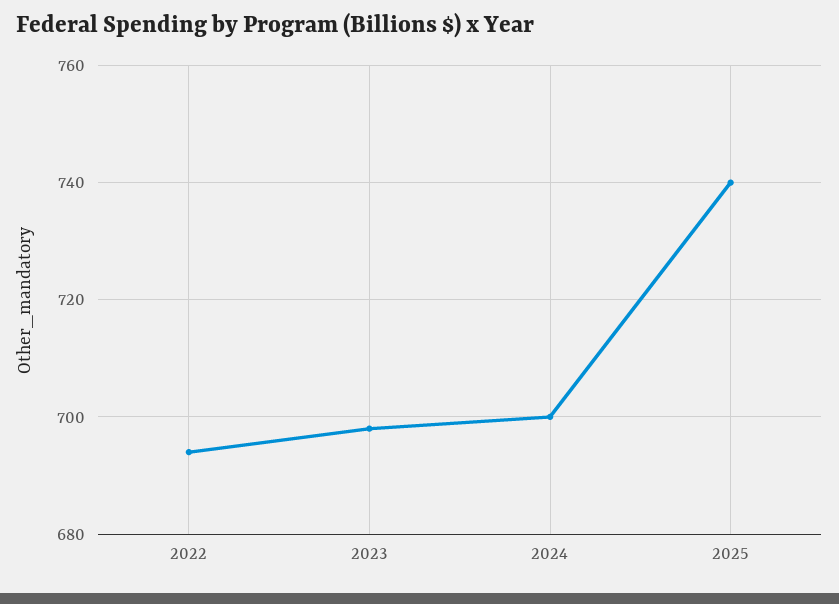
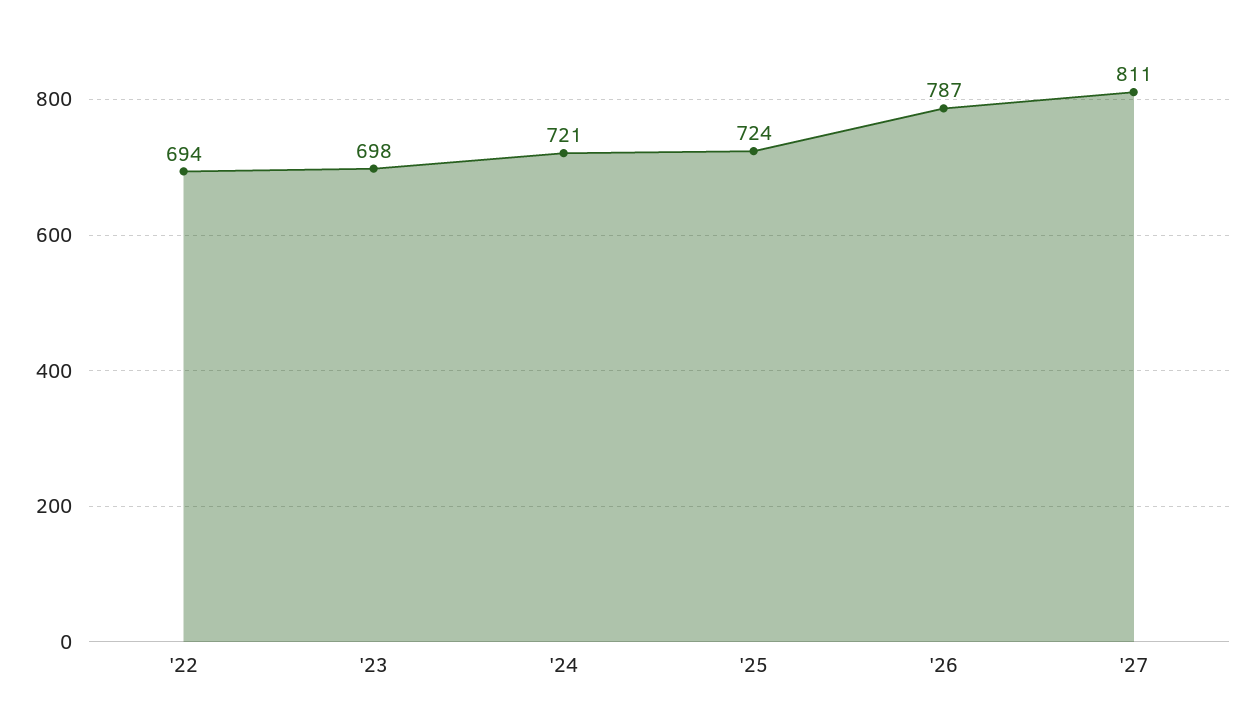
2024: 700 -> 721
2025: 740 -> 724
'26: none -> 787
'27: none -> 811

